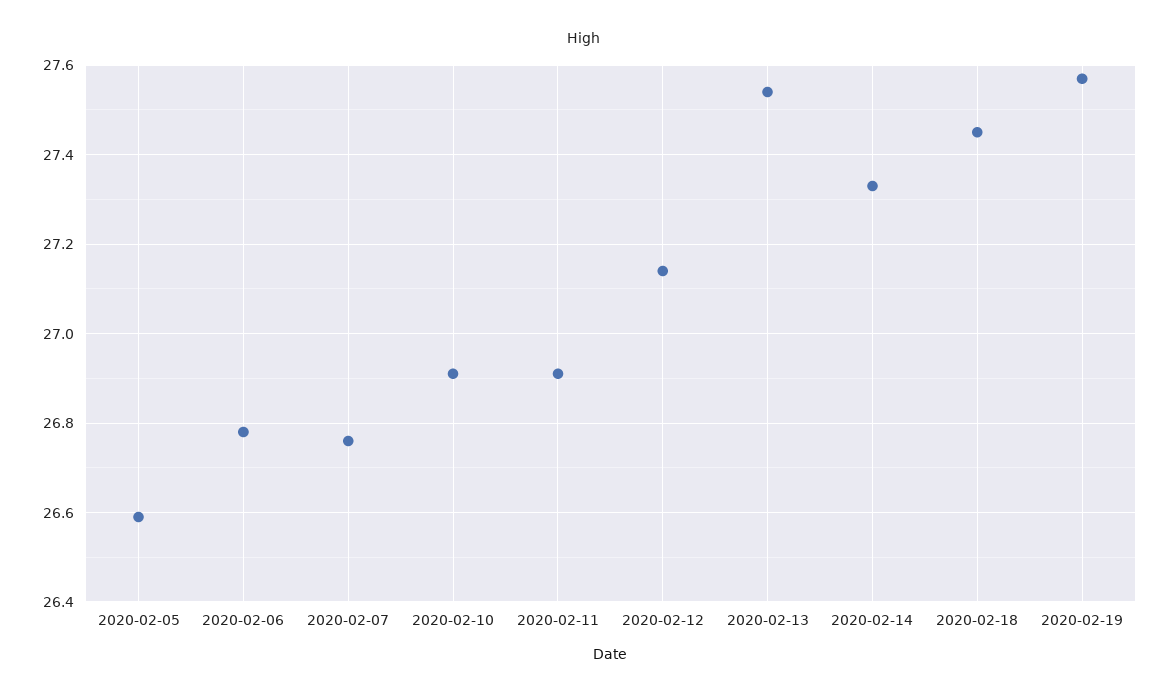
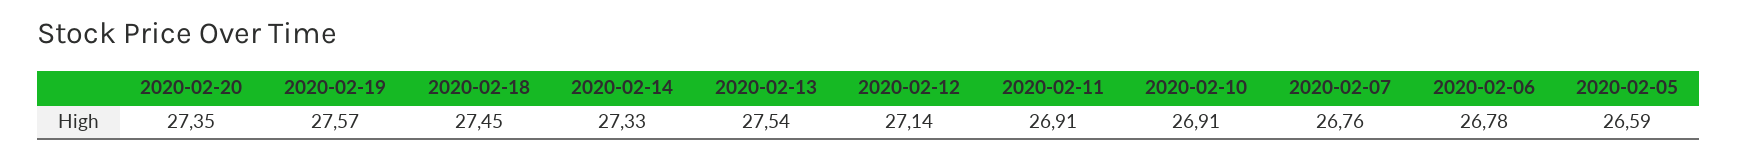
2020-02-20: none -> 27.35

